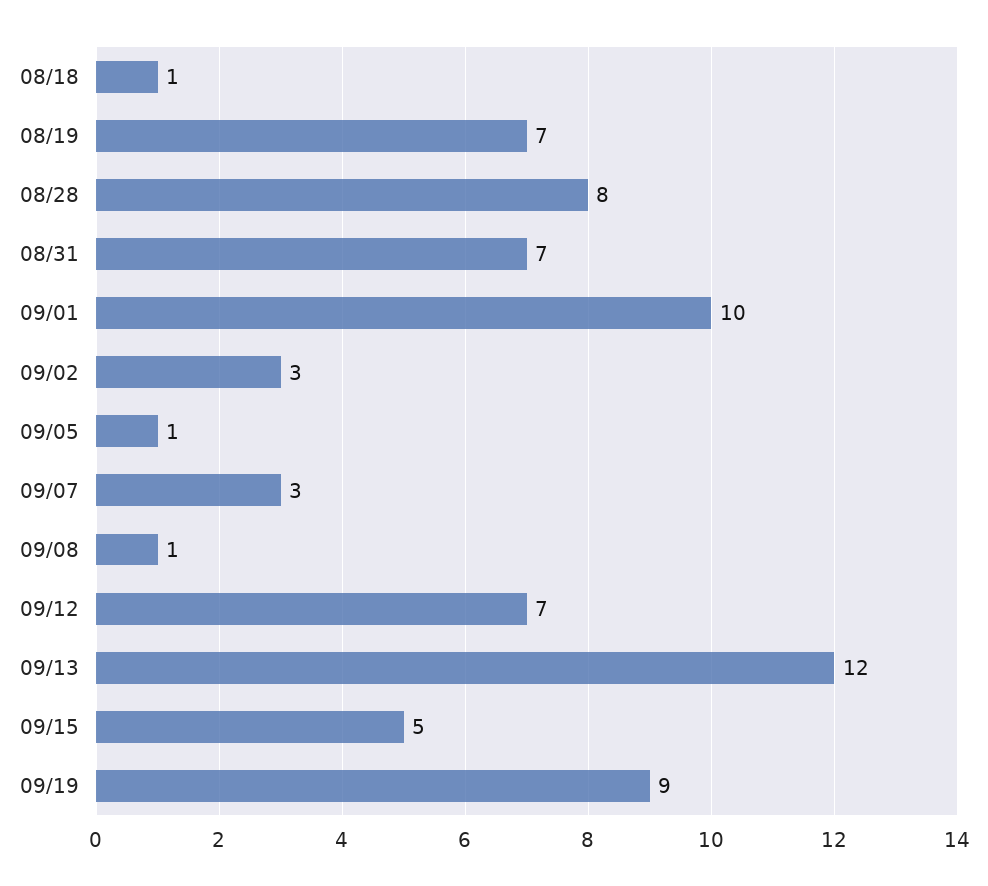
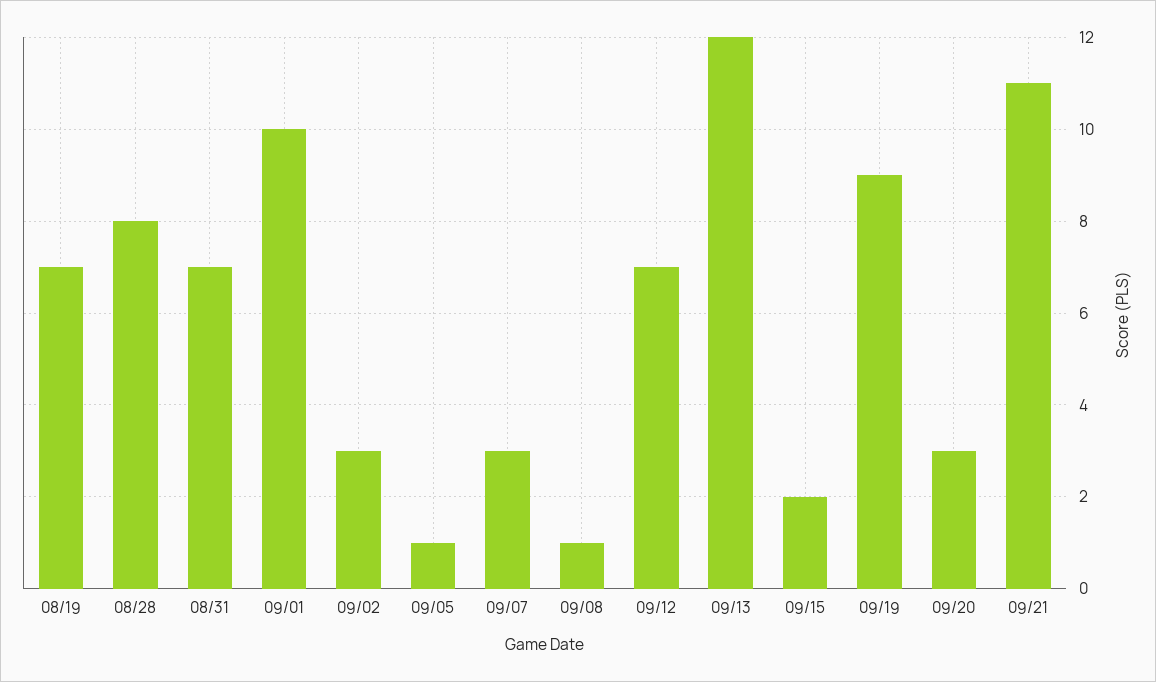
08/18: 1 -> none
09/15: 5 -> 2
09/20: none -> 3
09/21: none -> 11

